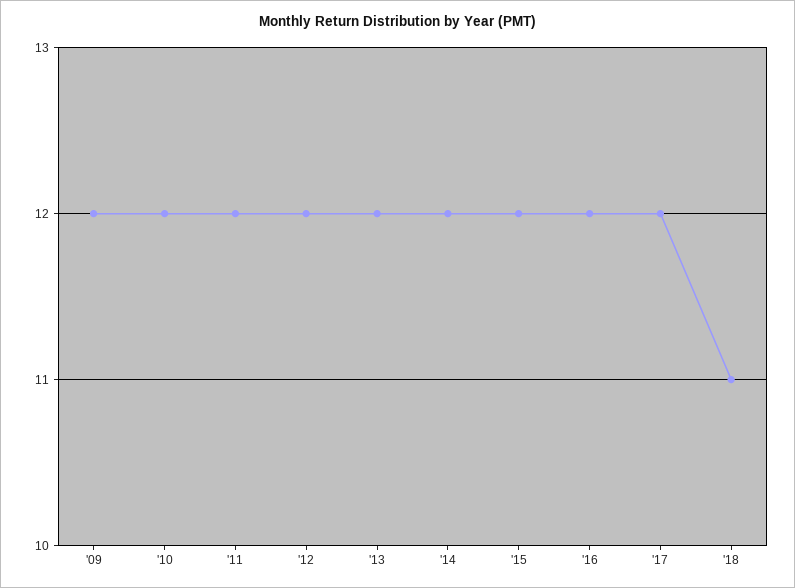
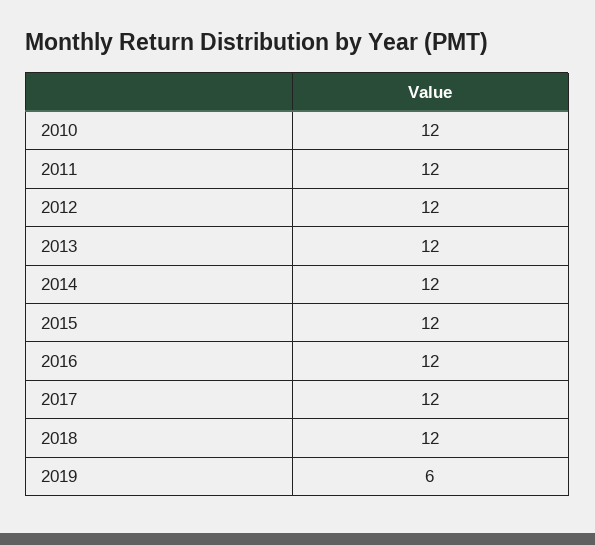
'09: 12 -> none
'18: 11 -> 12
2019: none -> 6

